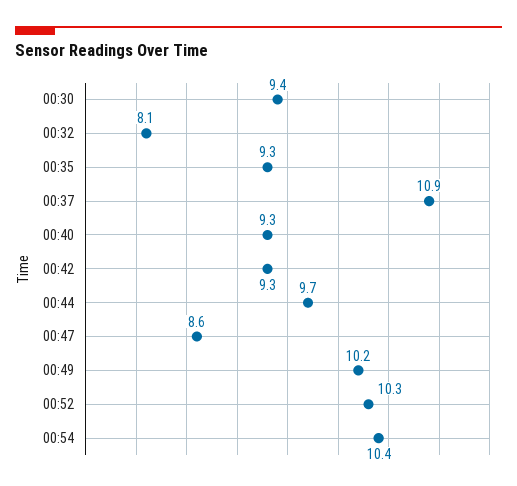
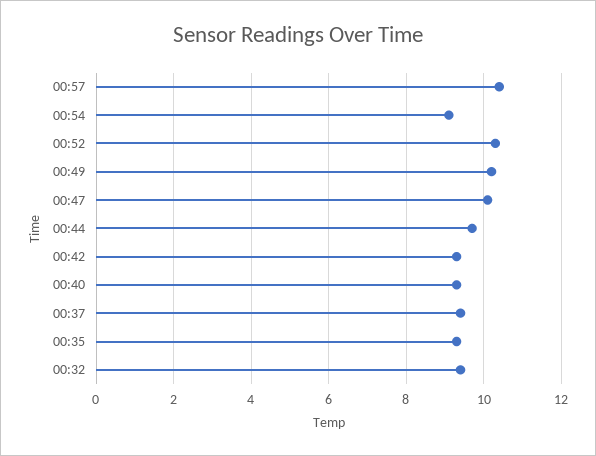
00:30: 9.4 -> none
00:32: 8.1 -> 9.5
00:37: 10.9 -> 9.5
00:47: 8.6 -> 10
00:54: 10.4 -> 9
00:57: none -> 10.5

